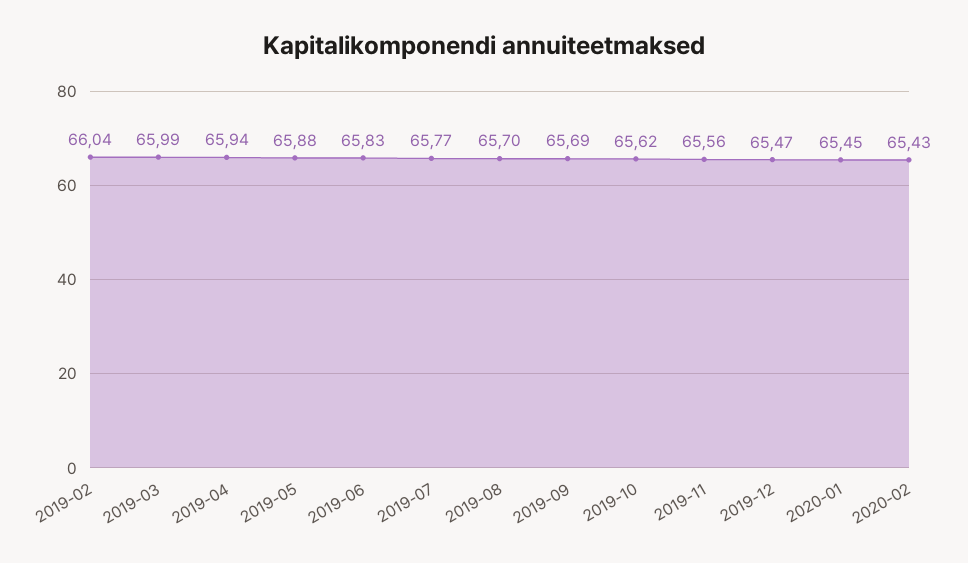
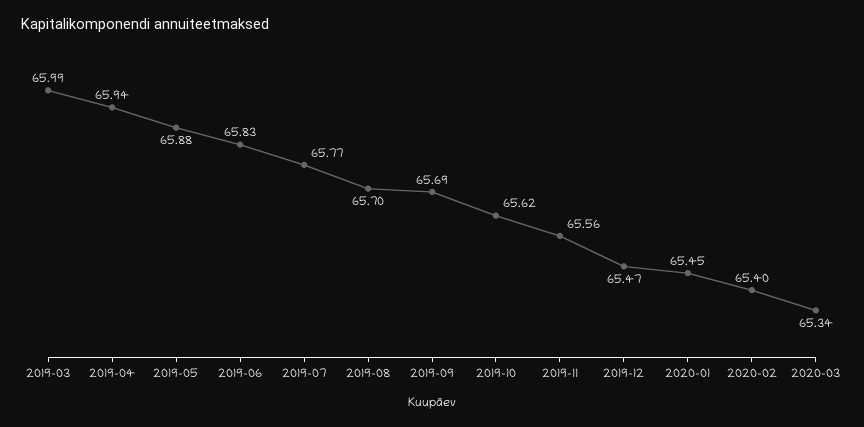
2019-02: 66.04 -> none
2020-02: 65.43 -> 65.4
2020-03: none -> 65.34

